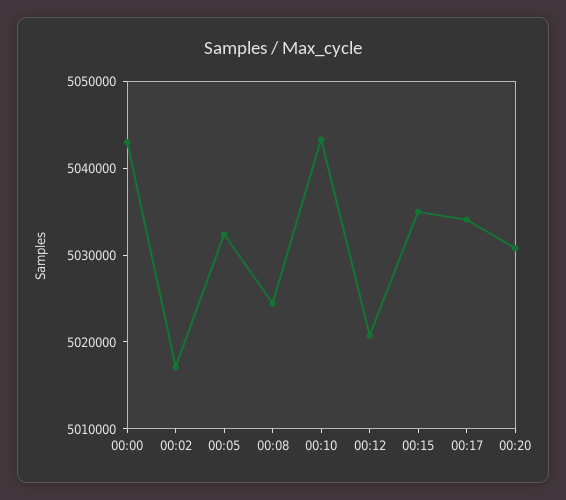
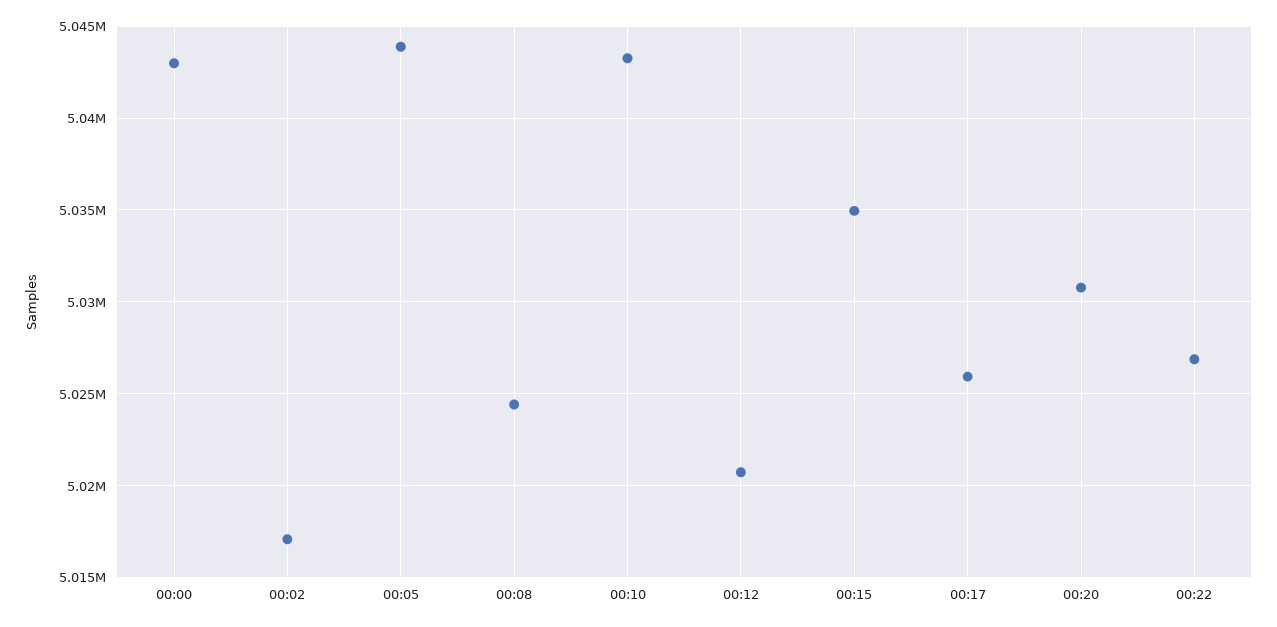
00:05: 5032000 -> 5044000
00:17: 5034000 -> 5026000
00:22: none -> 5027000

